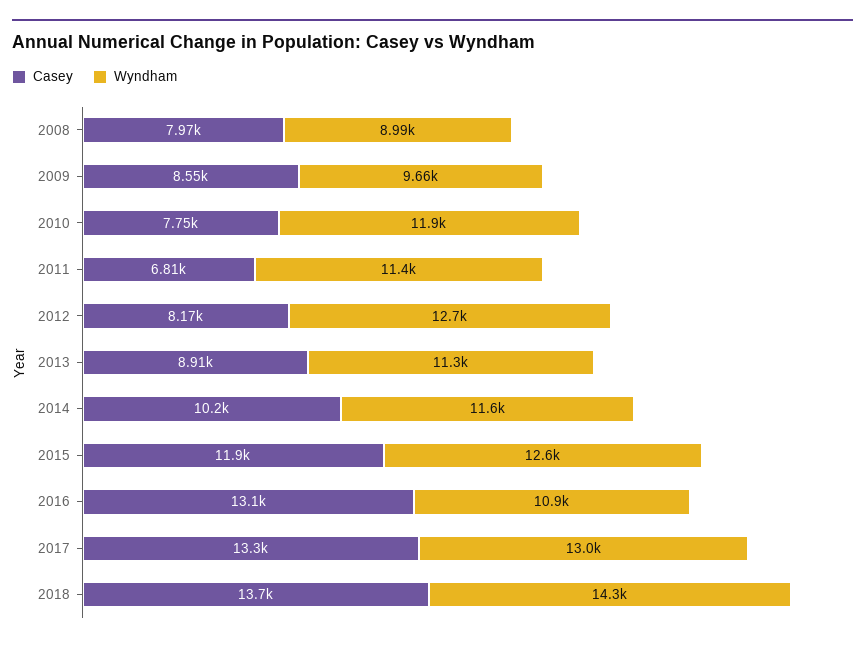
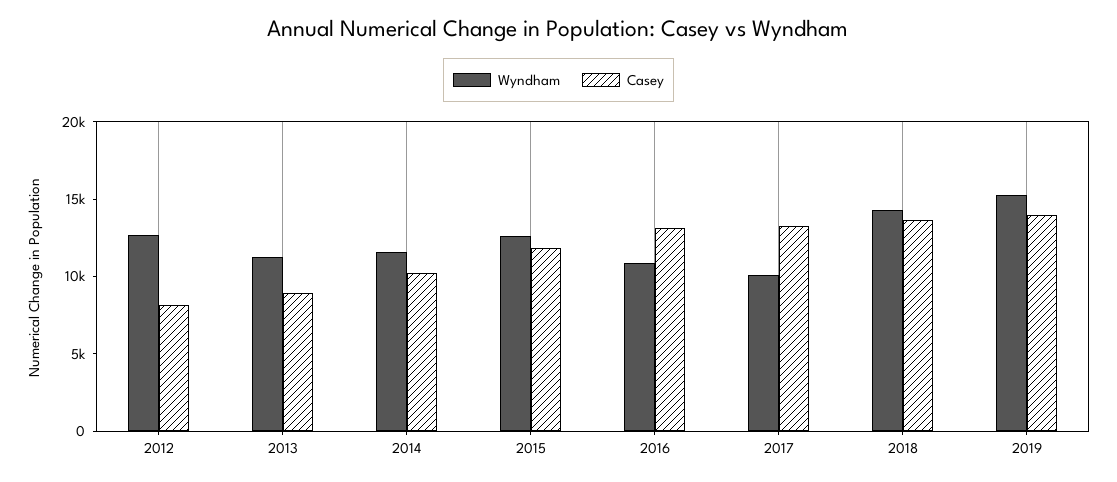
Casey, 2008: 7970 -> none
Wyndham, 2008: 8990 -> none
Casey, 2009: 8550 -> none
Wyndham, 2009: 9660 -> none
Casey, 2010: 7750 -> none
Wyndham, 2010: 11900 -> none
Casey, 2011: 6810 -> none
Wyndham, 2011: 11400 -> none
Wyndham, 2017: 13000 -> 10000
Wyndham, 2019: none -> 15000
Casey, 2019: none -> 14000

